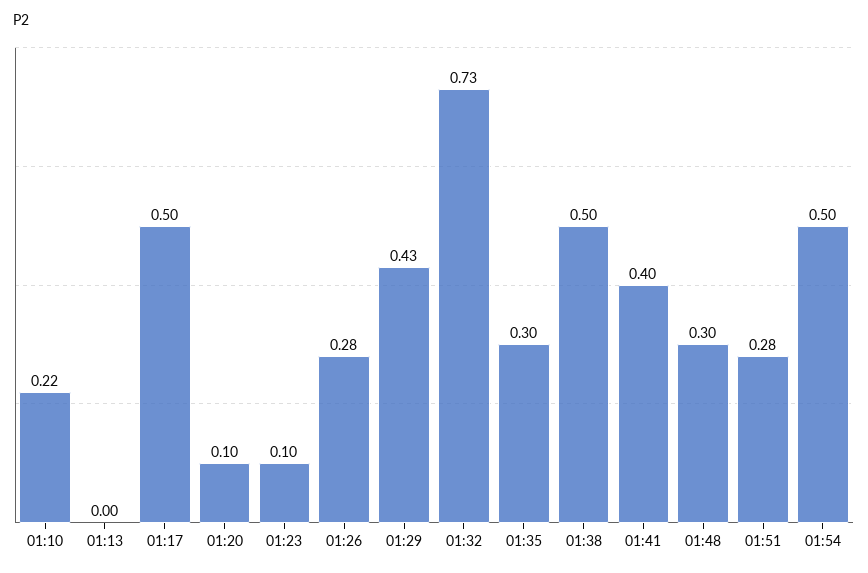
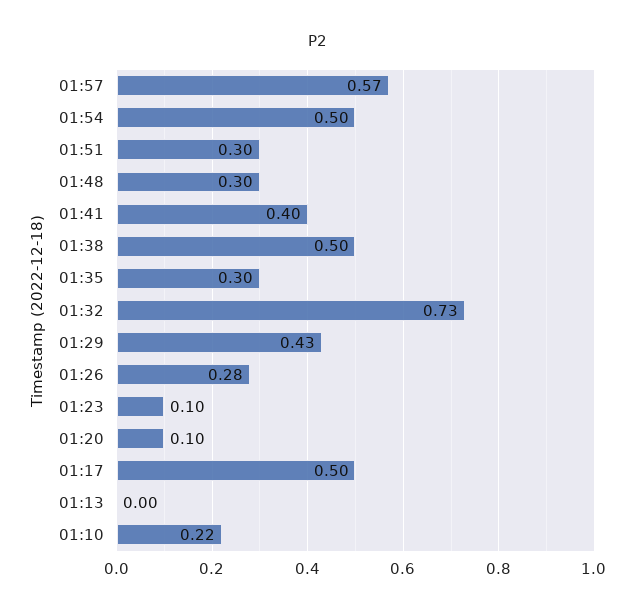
01:51: 0.28 -> 0.3
01:57: none -> 0.57

